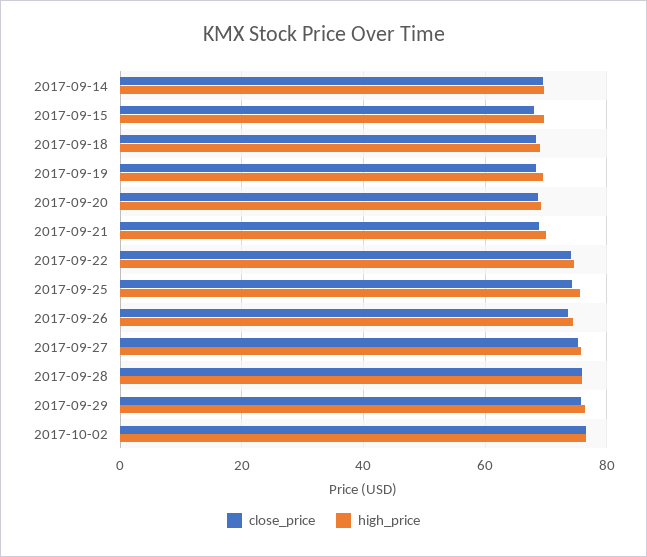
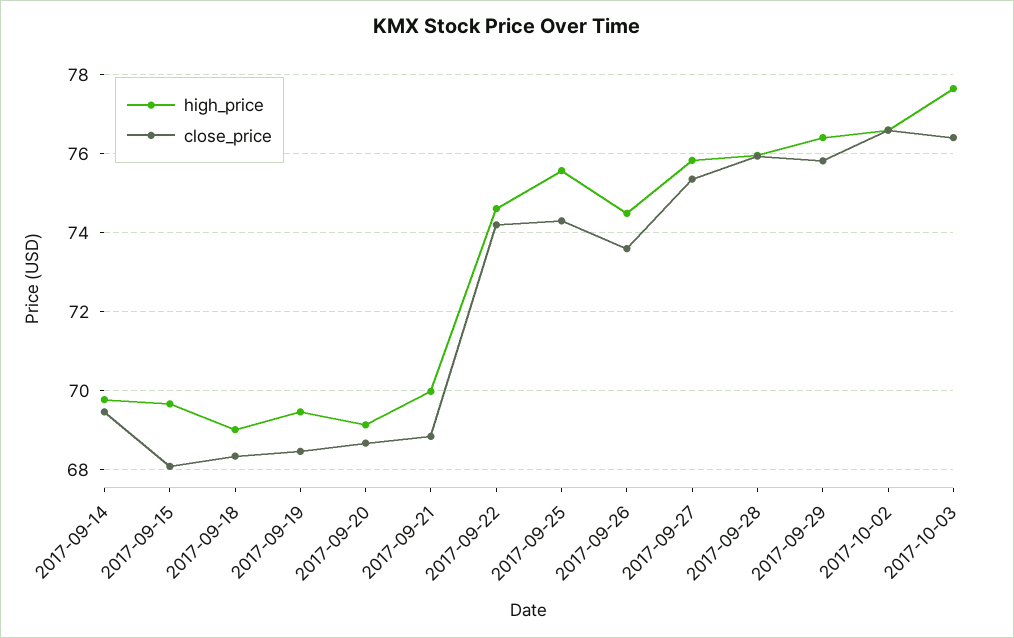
high_price, 2017-10-03: none -> 77.6
close_price, 2017-10-03: none -> 76.4

